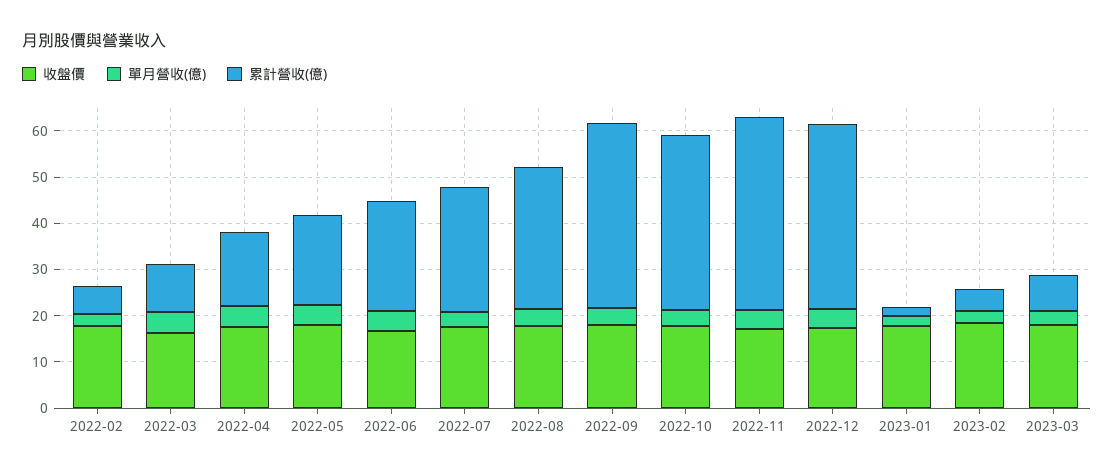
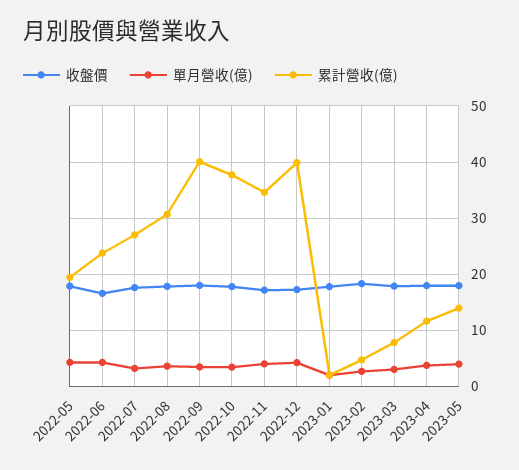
收盤價, 2022-02: 18 -> none
單月營收(億), 2022-02: 2 -> none
累計營收(億), 2022-02: 6 -> none
收盤價, 2022-03: 16 -> none
單月營收(億), 2022-03: 4 -> none
累計營收(億), 2022-03: 10 -> none
收盤價, 2022-04: 18 -> none
單月營收(億), 2022-04: 4 -> none
累計營收(億), 2022-04: 16 -> none
累計營收(億), 2022-11: 42 -> 34
收盤價, 2023-04: none -> 18
單月營收(億), 2023-04: none -> 4
累計營收(億), 2023-04: none -> 12
收盤價, 2023-05: none -> 18
單月營收(億), 2023-05: none -> 4
累計營收(億), 2023-05: none -> 14

